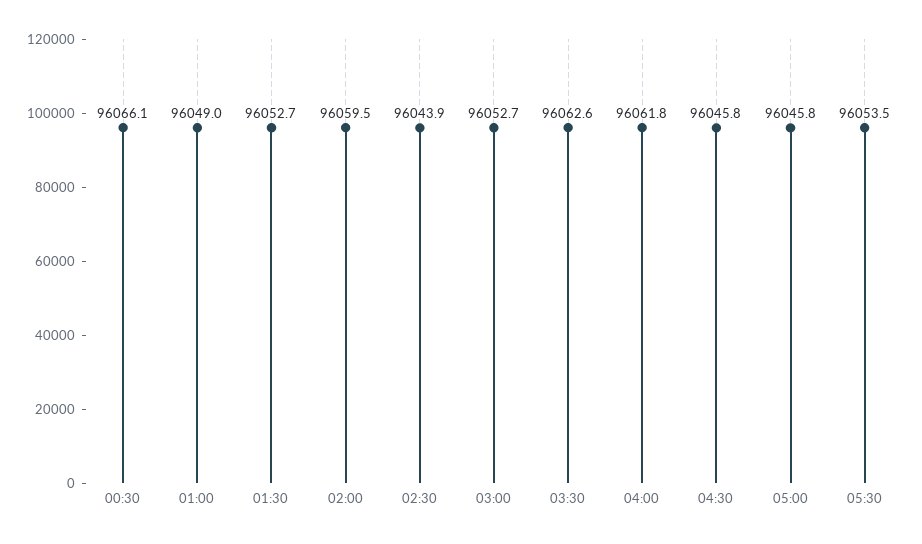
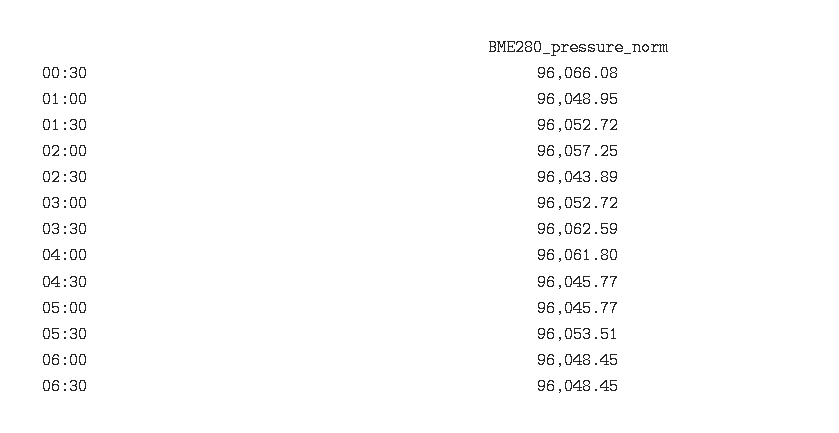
02:00: 96059.5 -> 96057.25
06:00: none -> 96048.45
06:30: none -> 96048.45

